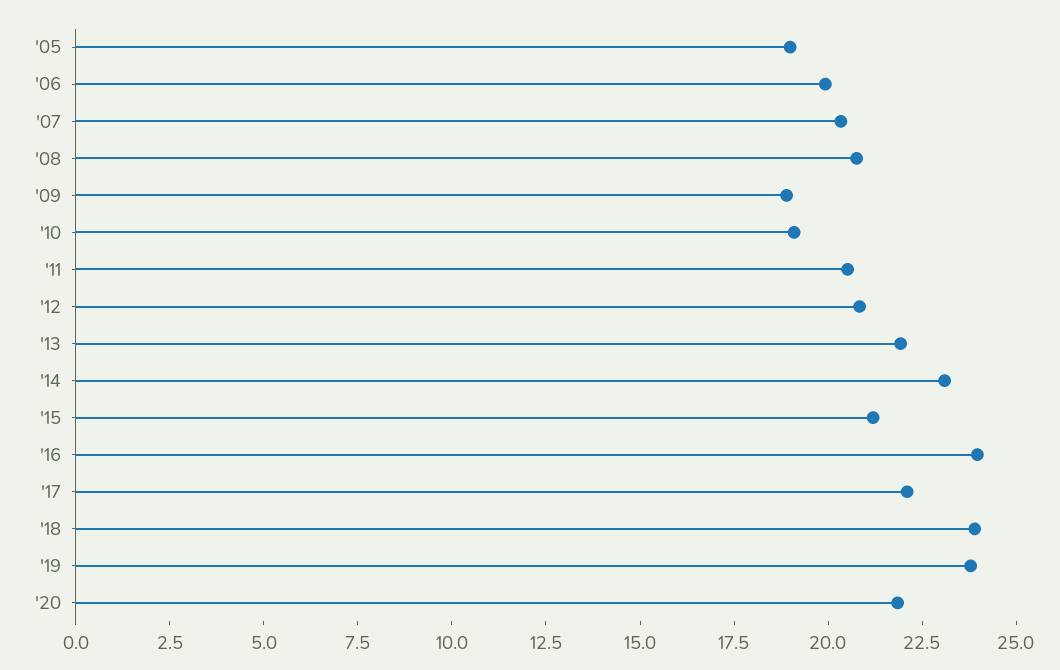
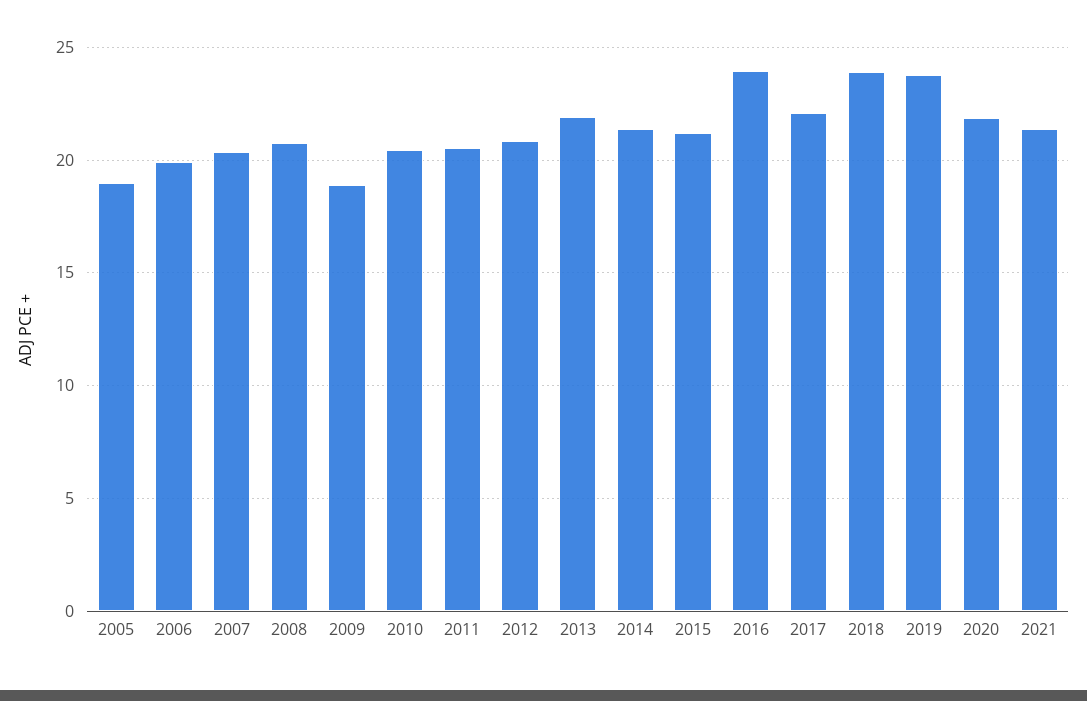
'10: 19 -> 20.5
'14: 23 -> 21.5
2021: none -> 21.5

